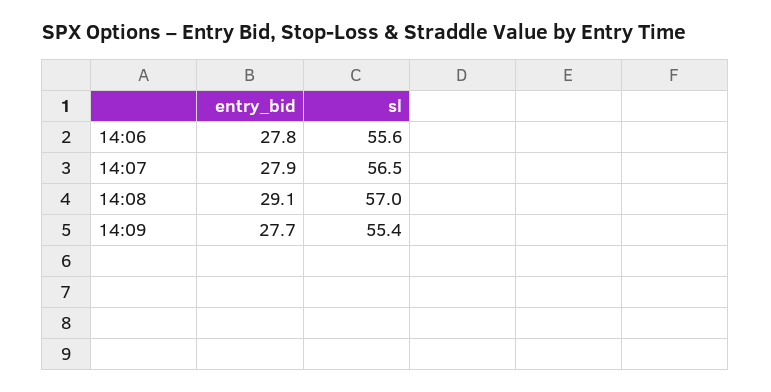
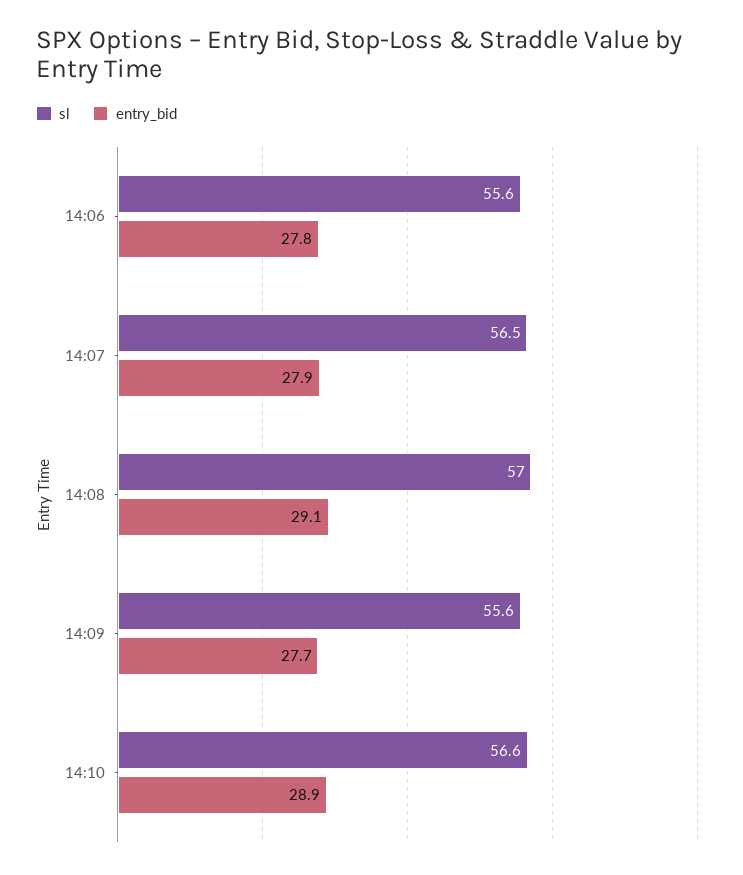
sl, 14:09: 55.4 -> 55.6
sl, 14:10: none -> 56.6
entry_bid, 14:10: none -> 28.9

